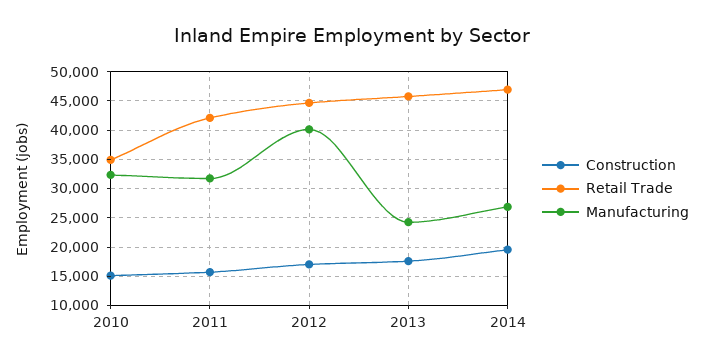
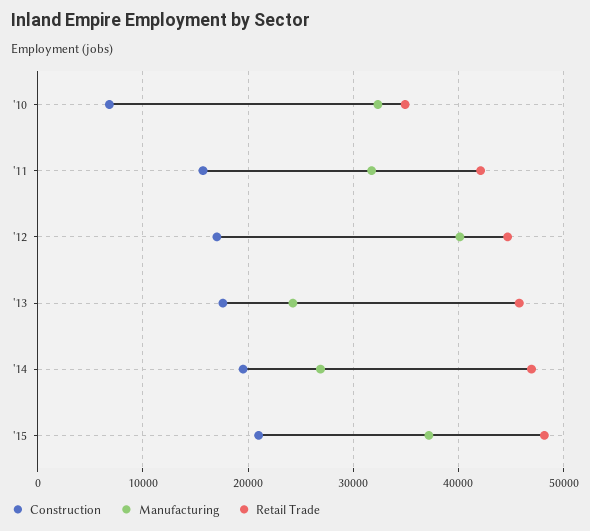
Construction, 2010: 15000 -> 7000
Construction, '15: none -> 21000
Manufacturing, '15: none -> 37000
Retail Trade, '15: none -> 48000

